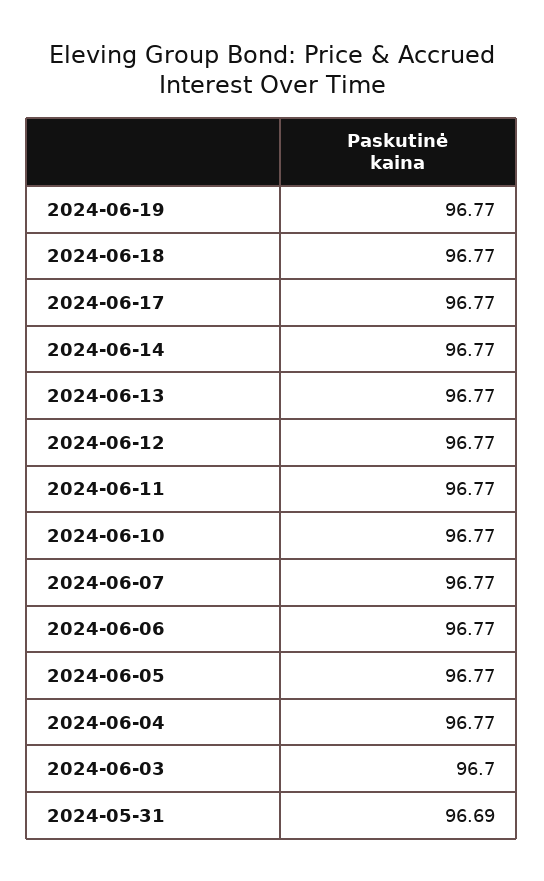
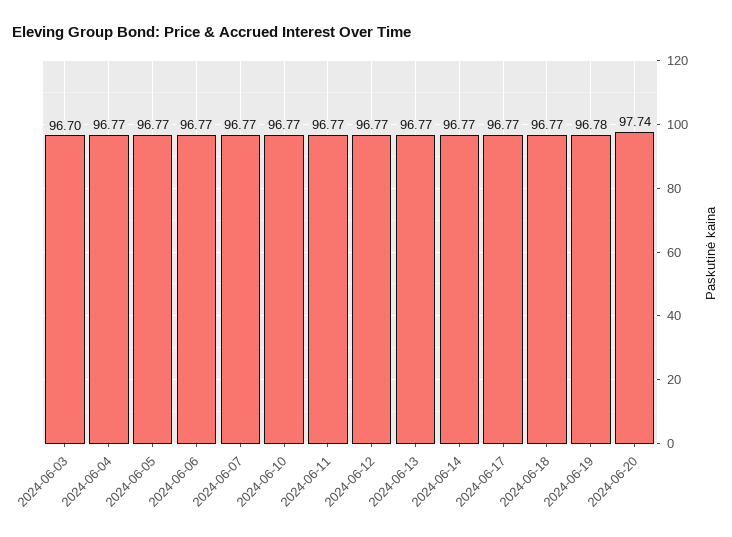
2024-06-19: 96.77 -> 96.78
2024-05-31: 96.69 -> none
2024-06-20: none -> 97.74

